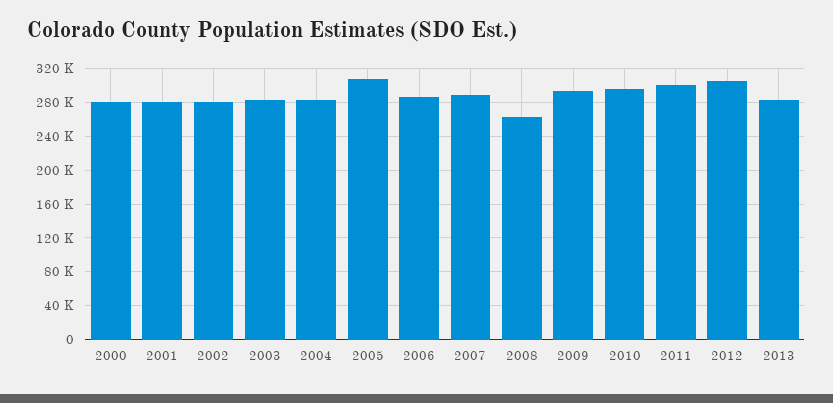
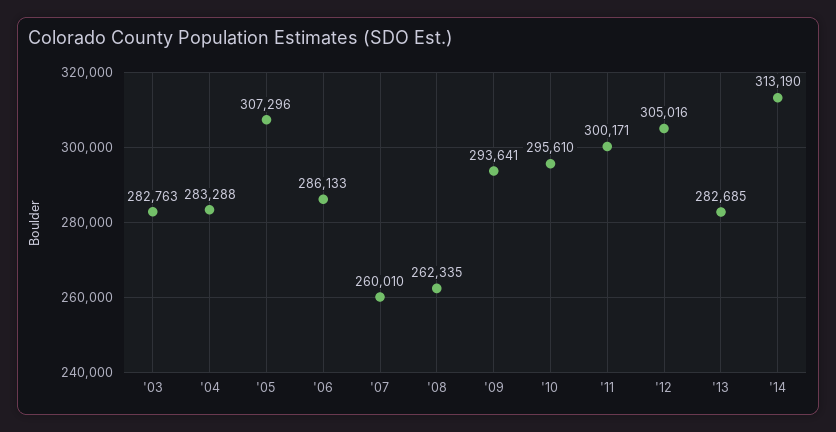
2000: 280000 -> none
2001: 280000 -> none
2002: 280000 -> none
2007: 290000 -> 260010
'14: none -> 313190

